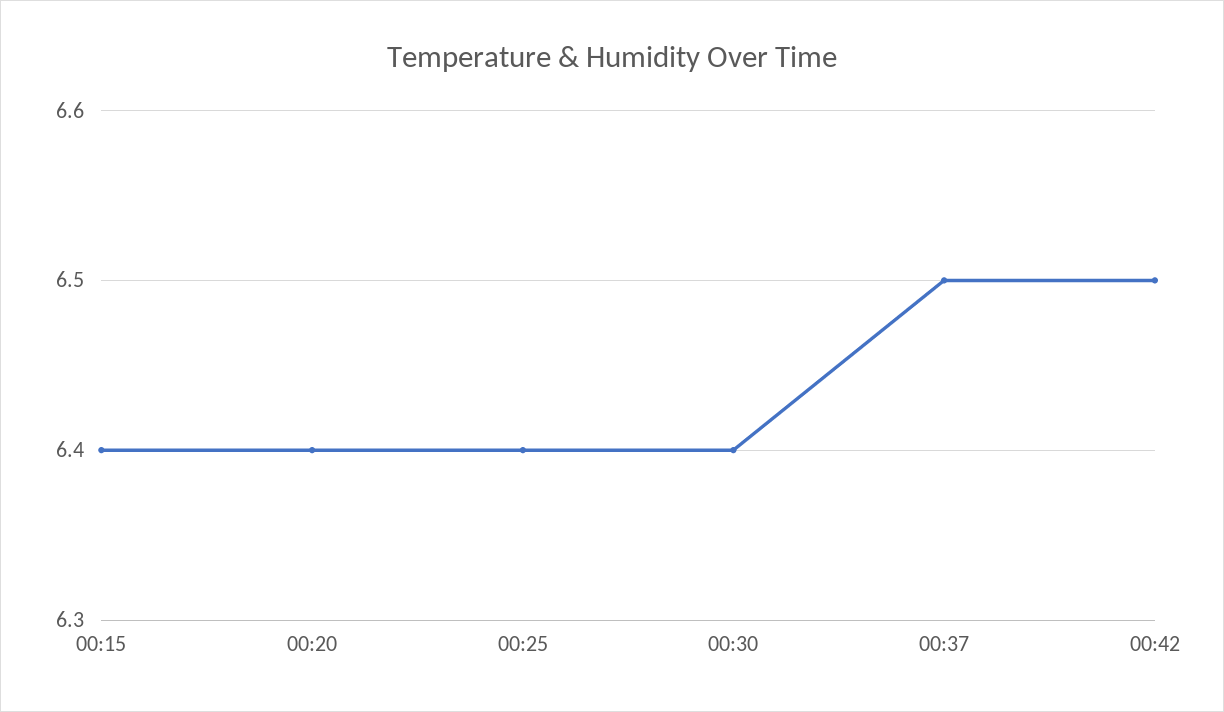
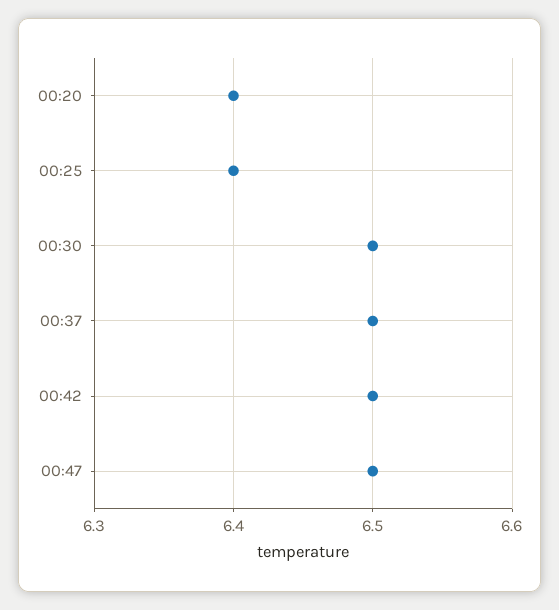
00:15: 6.4 -> none
00:30: 6.4 -> 6.5
00:47: none -> 6.5

